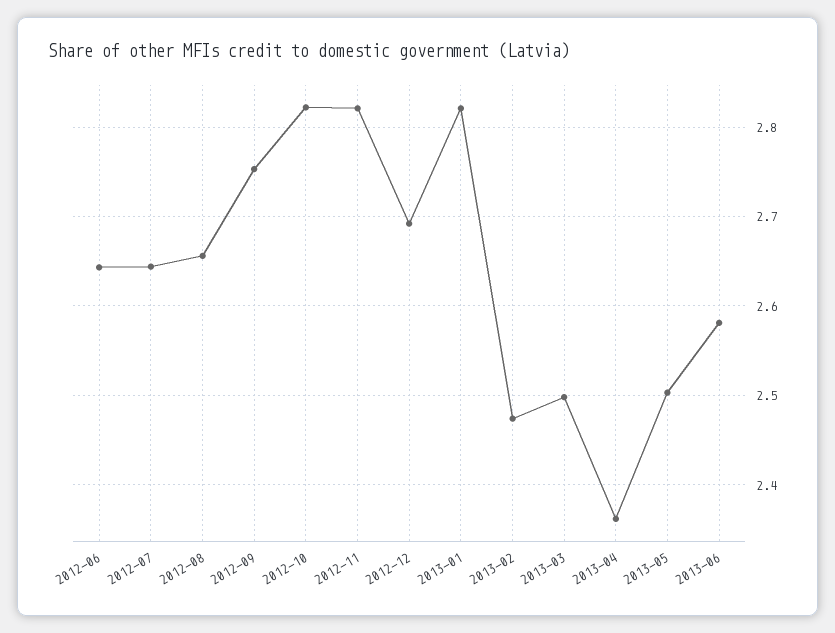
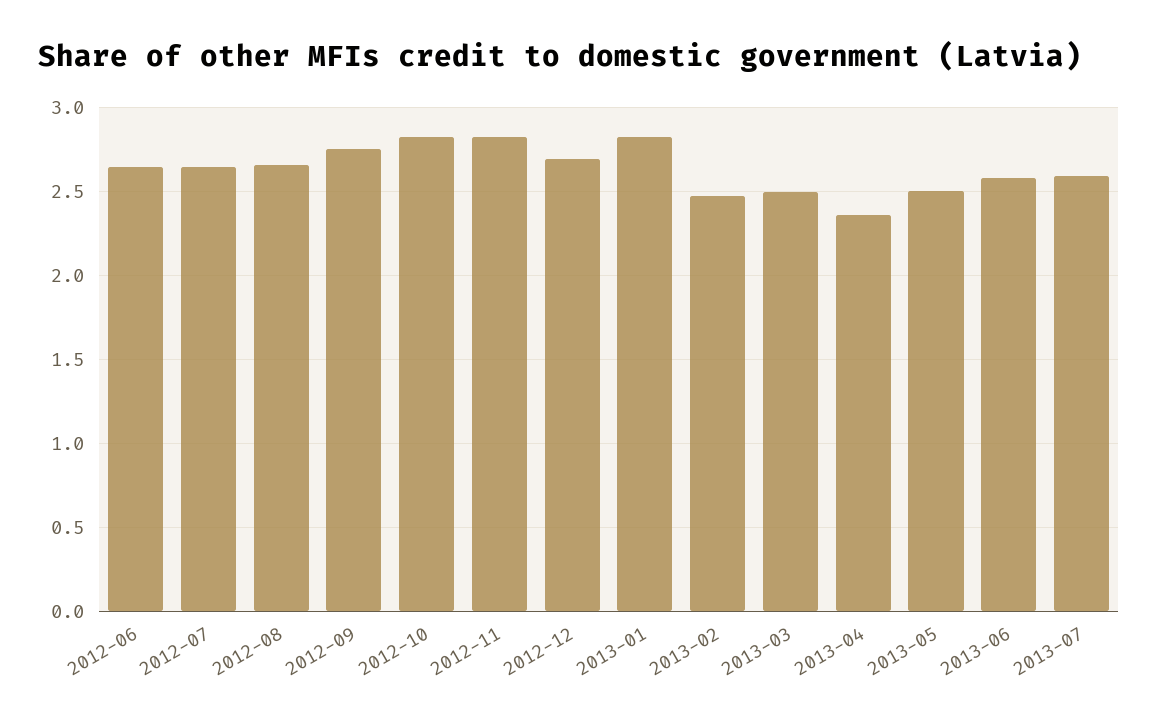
2013-07: none -> 2.6

